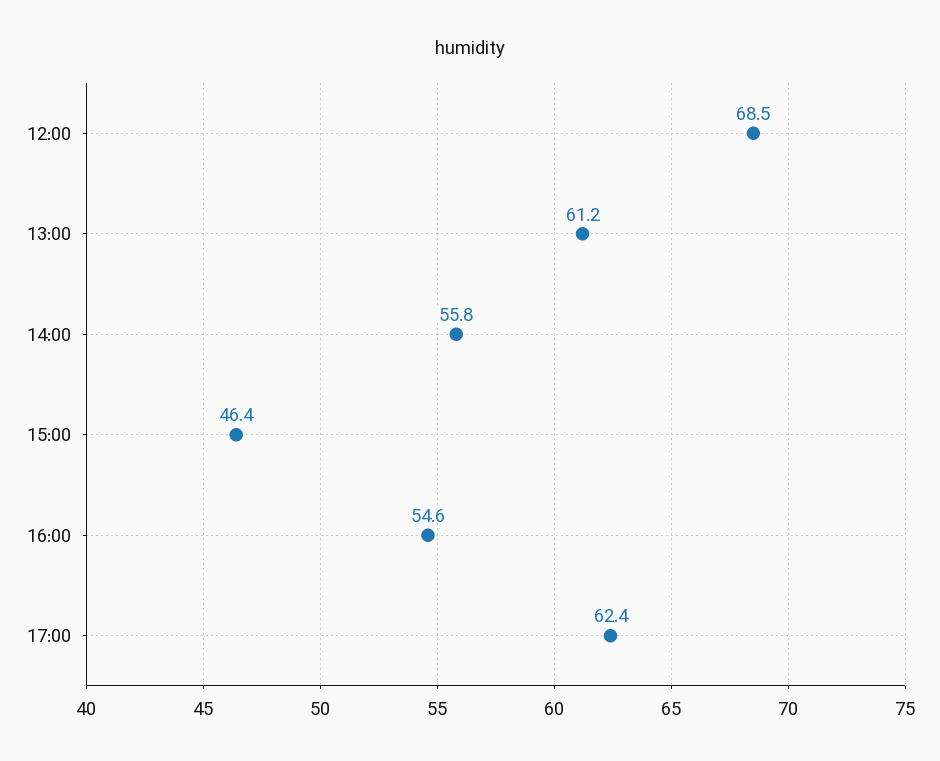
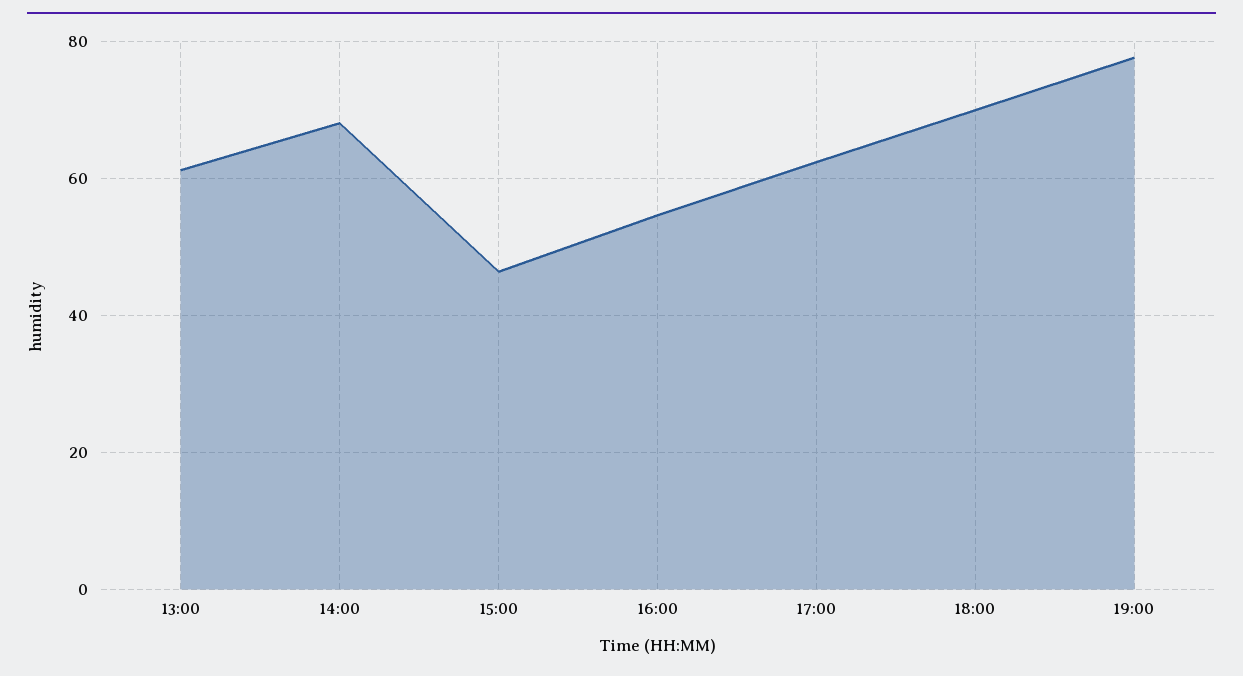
12:00: 68.5 -> none
14:00: 55.8 -> 68
18:00: none -> 70
19:00: none -> 78

